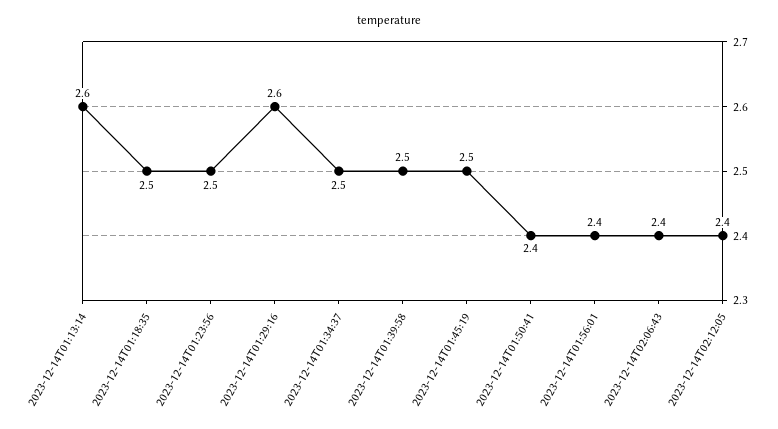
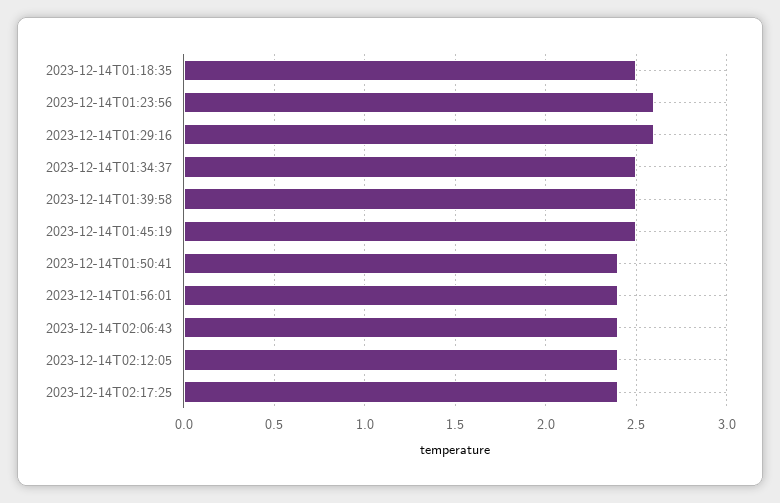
2023-12-14T01:13:14: 2.6 -> none
2023-12-14T01:23:56: 2.5 -> 2.6
2023-12-14T02:17:25: none -> 2.4

